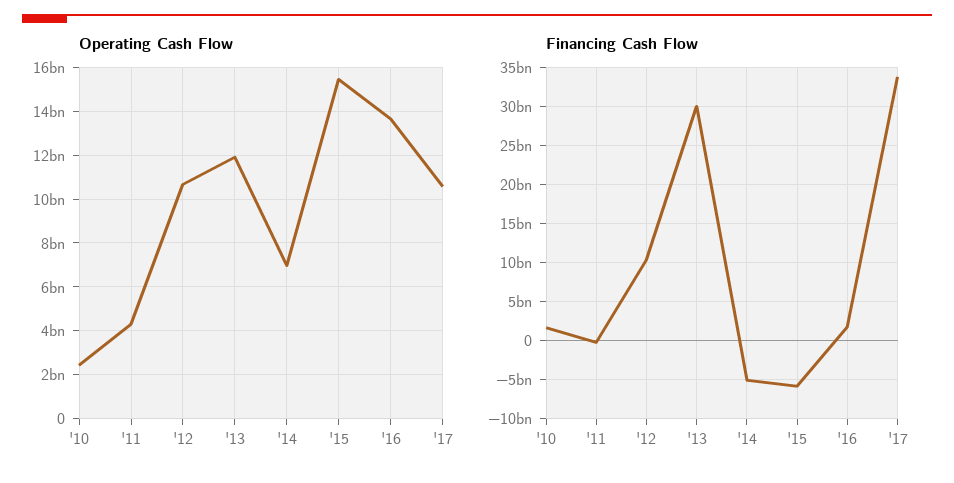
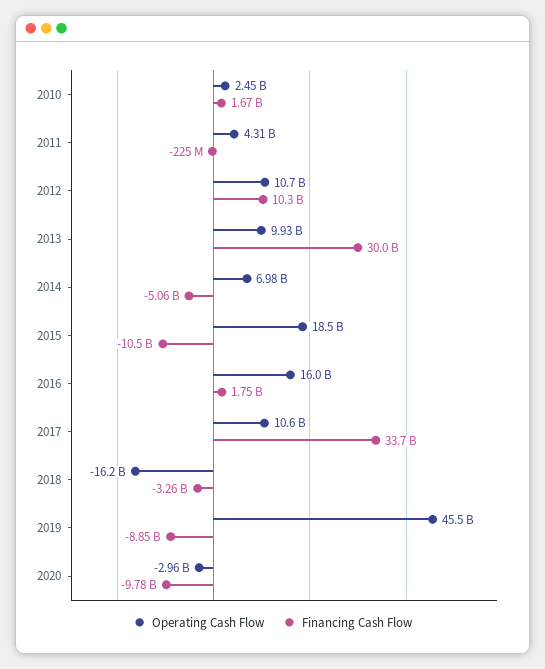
Operating Cash Flow, '13: 12000000000 -> 9930000000
Operating Cash Flow, '15: 15500000000 -> 18500000000
Operating Cash Flow, '16: 13500000000 -> 16000000000
Financing Cash Flow, '15: -6000000000 -> -10500000000
Operating Cash Flow, 2018: none -> -16200000000
Financing Cash Flow, 2018: none -> -3260000000
Operating Cash Flow, 2019: none -> 45500000000
Financing Cash Flow, 2019: none -> -8850000000
Operating Cash Flow, 2020: none -> -2960000000
Financing Cash Flow, 2020: none -> -9780000000

